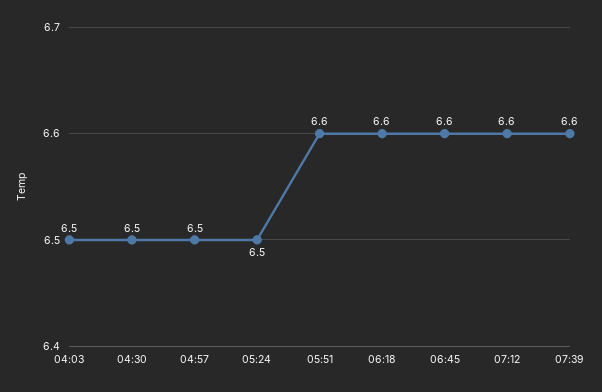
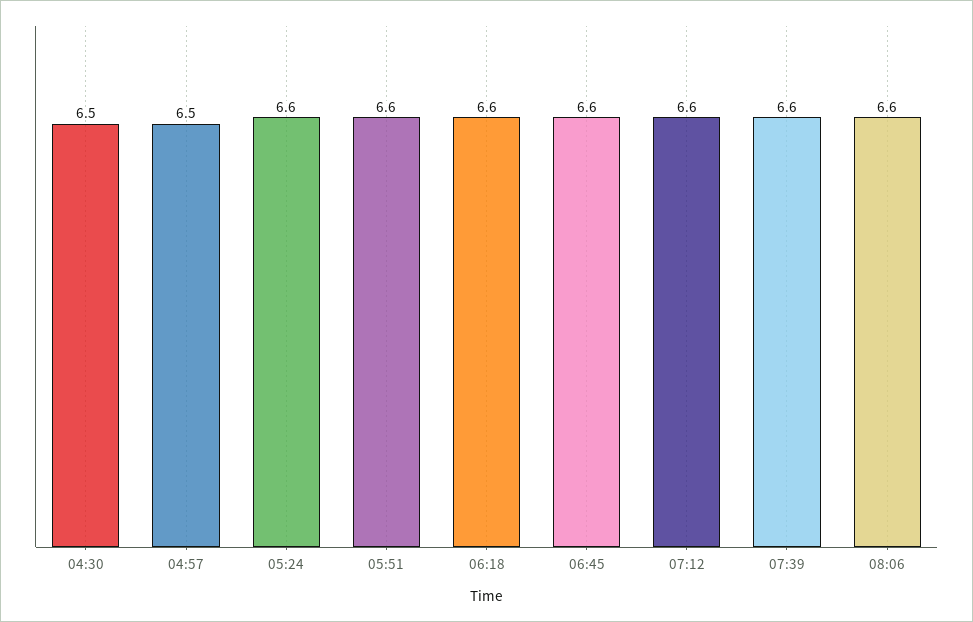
04:03: 6.5 -> none
05:24: 6.5 -> 6.6
08:06: none -> 6.6

